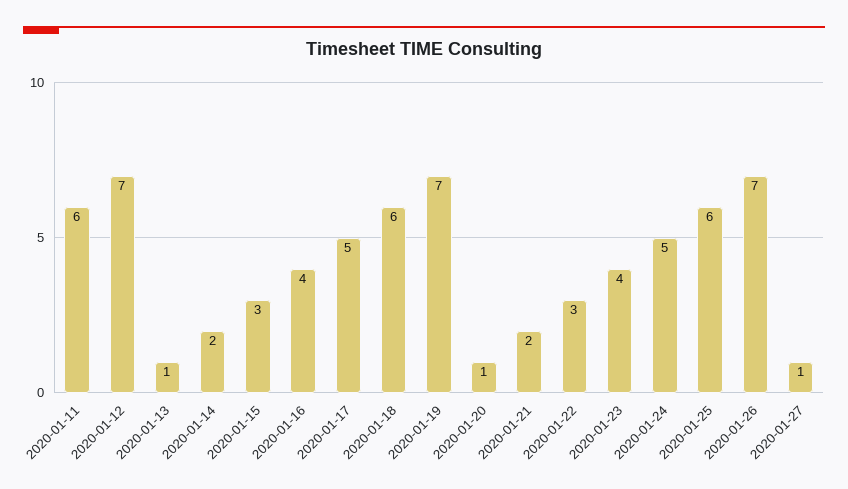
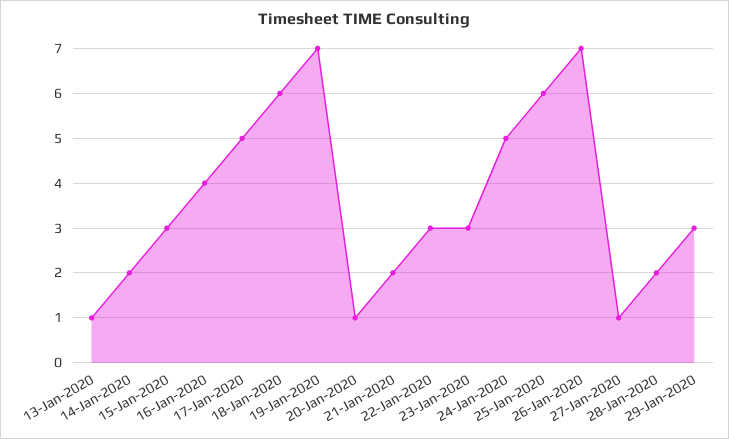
2020-01-11: 6 -> none
2020-01-12: 7 -> none
2020-01-23: 4 -> 3
28-Jan-2020: none -> 2
29-Jan-2020: none -> 3

